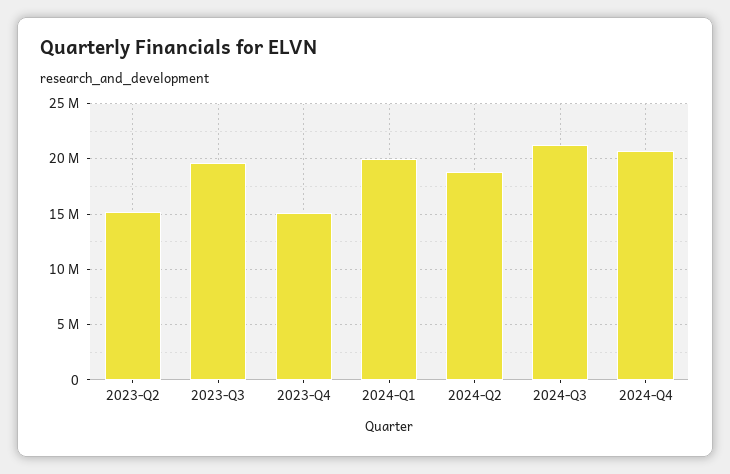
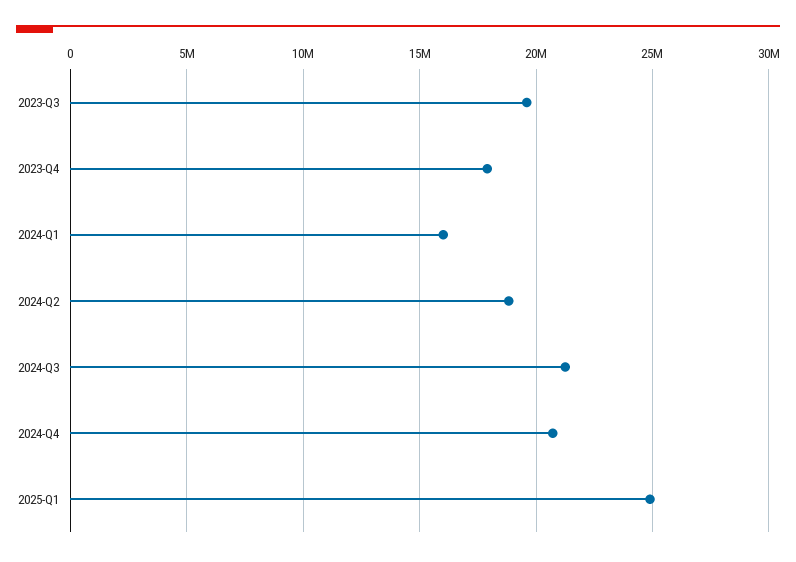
2023-Q2: 15000000 -> none
2023-Q4: 15000000 -> 18000000
2024-Q1: 20000000 -> 16000000
2025-Q1: none -> 25000000

